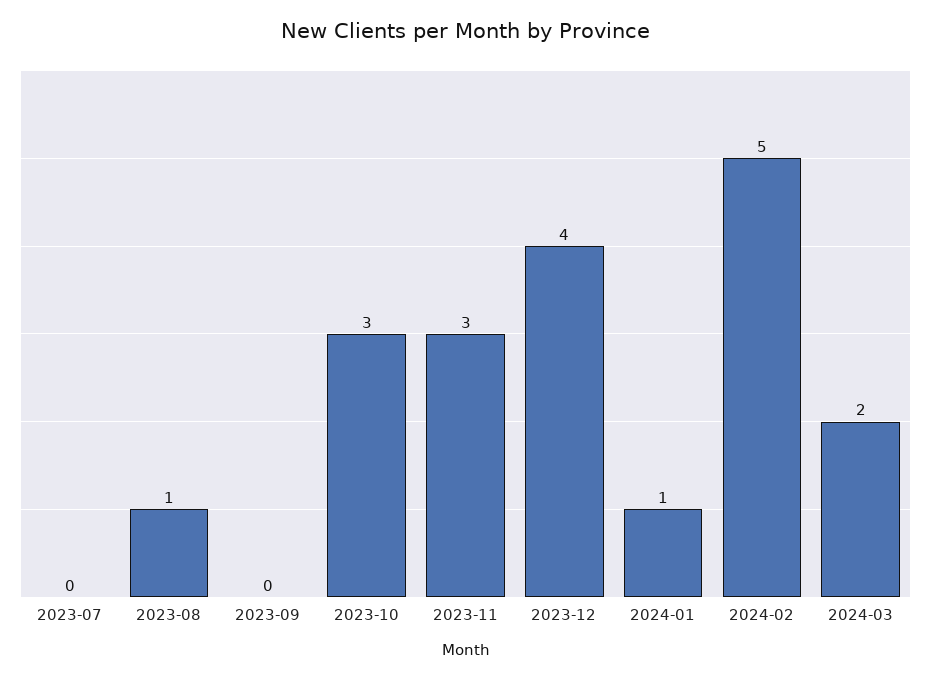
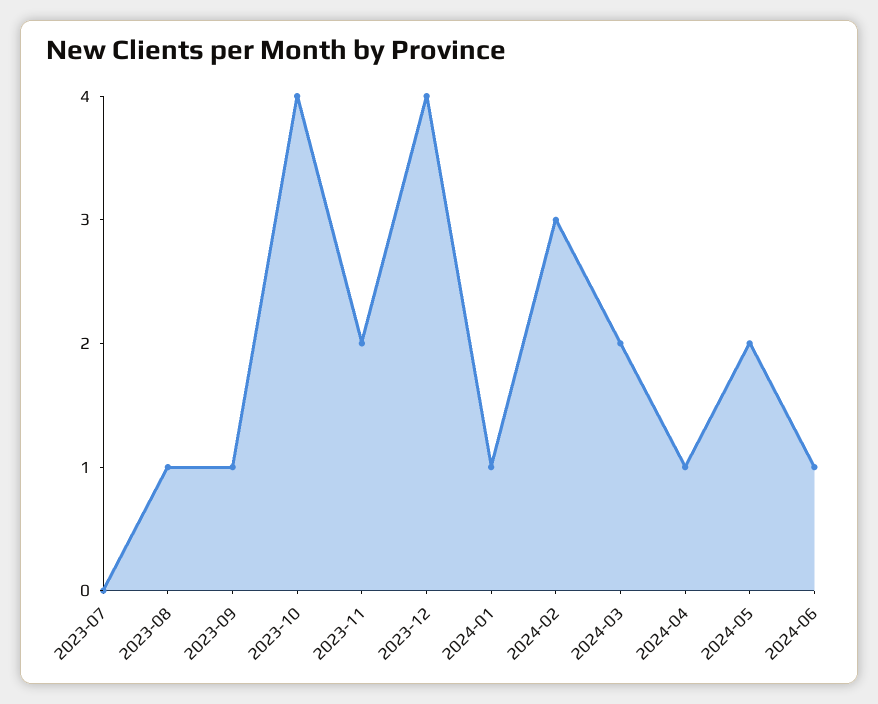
2023-09: 0 -> 1
2023-10: 3 -> 4
2023-11: 3 -> 2
2024-02: 5 -> 3
2024-04: none -> 1
2024-05: none -> 2
2024-06: none -> 1

